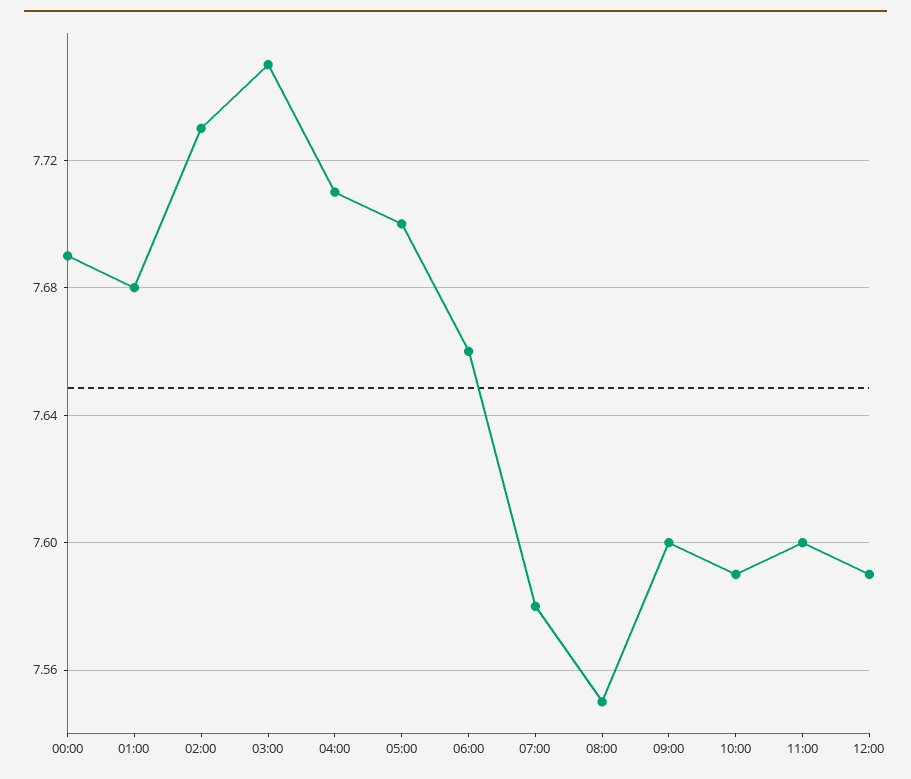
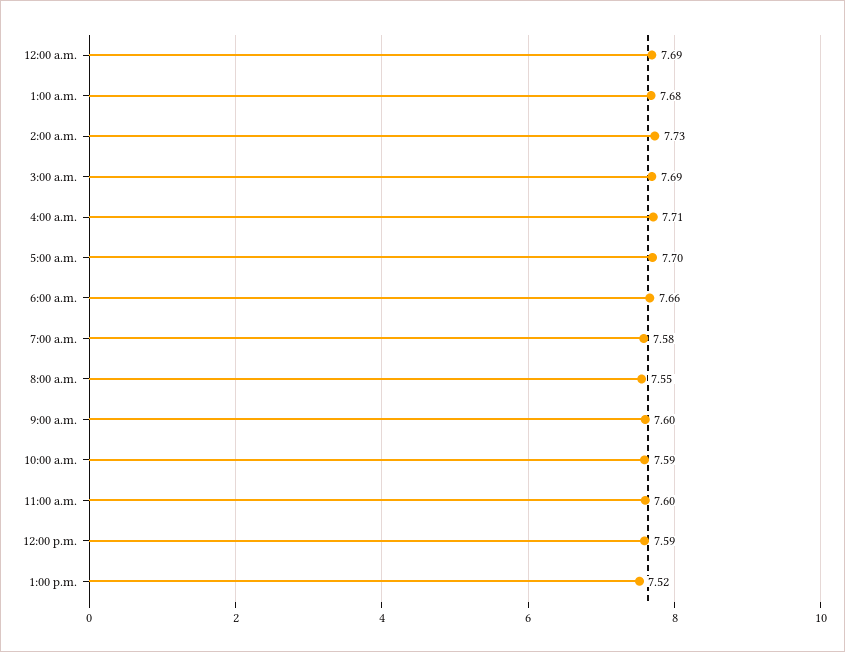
03:00: 7.75 -> 7.69
1:00 p.m.: none -> 7.52

